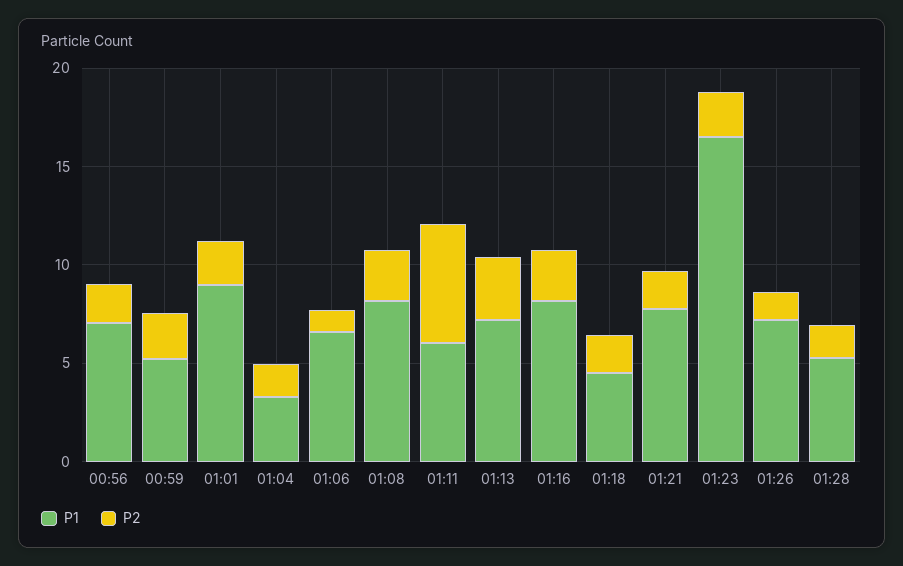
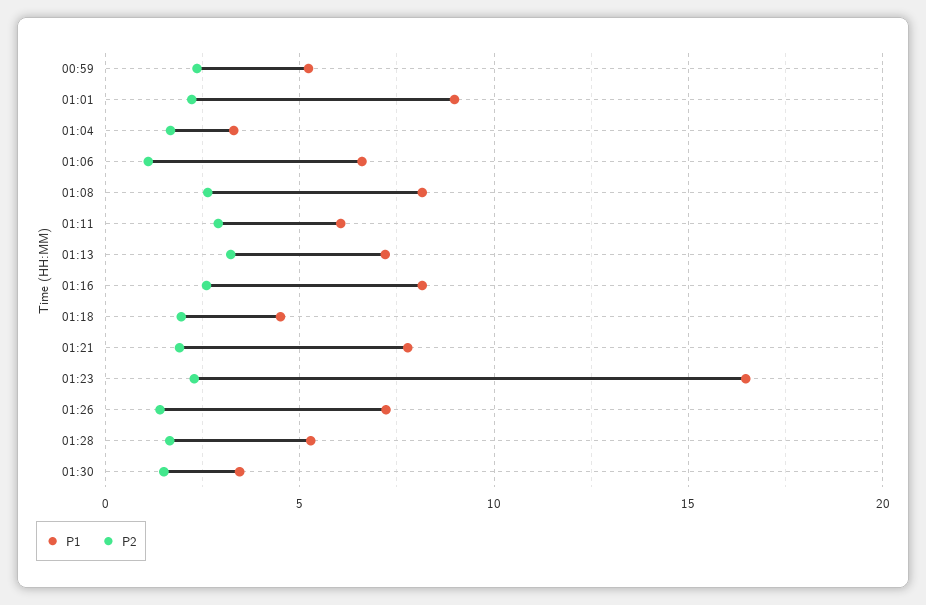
P1, 00:56: 7 -> none
P2, 00:56: 2 -> none
P2, 01:11: 6 -> 3
P1, 01:30: none -> 3.5
P2, 01:30: none -> 1.5

